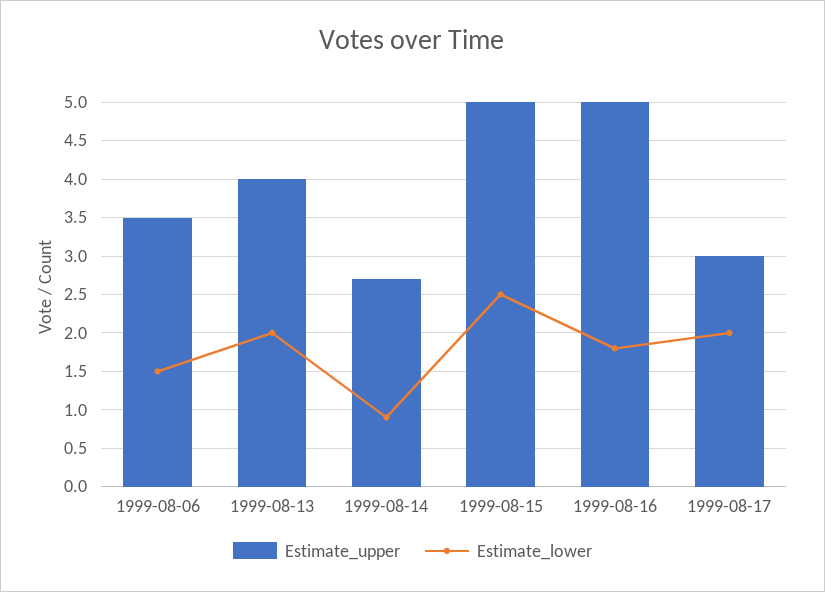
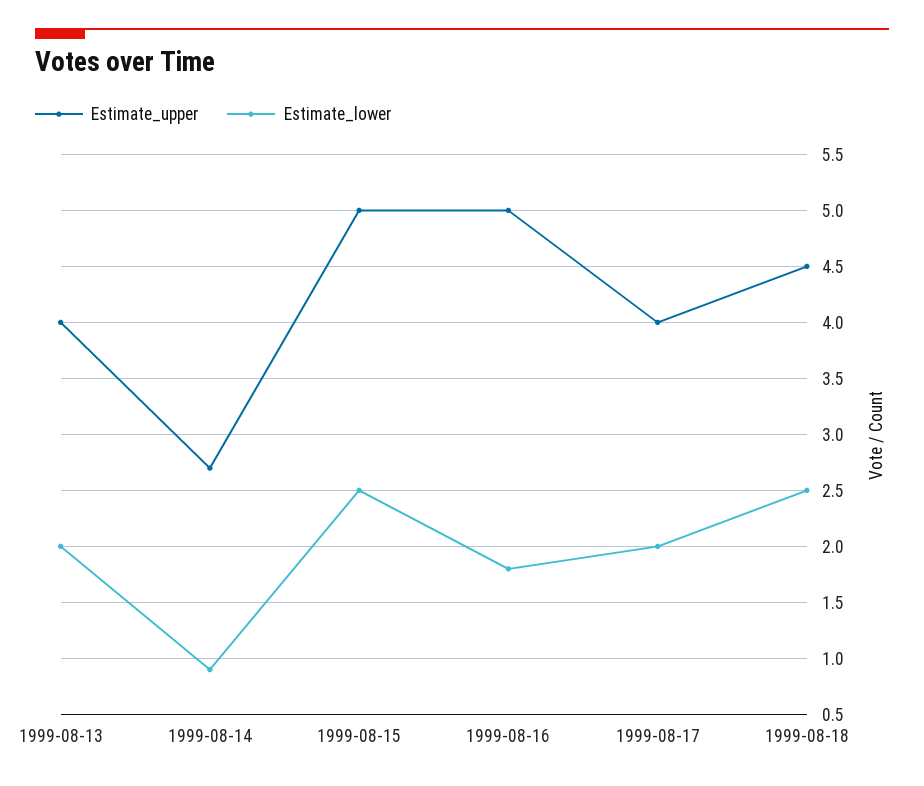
Estimate_upper, 1999-08-06: 3.5 -> none
Estimate_lower, 1999-08-06: 1.5 -> none
Estimate_upper, 1999-08-17: 3 -> 4
Estimate_upper, 1999-08-18: none -> 4.5
Estimate_lower, 1999-08-18: none -> 2.5

